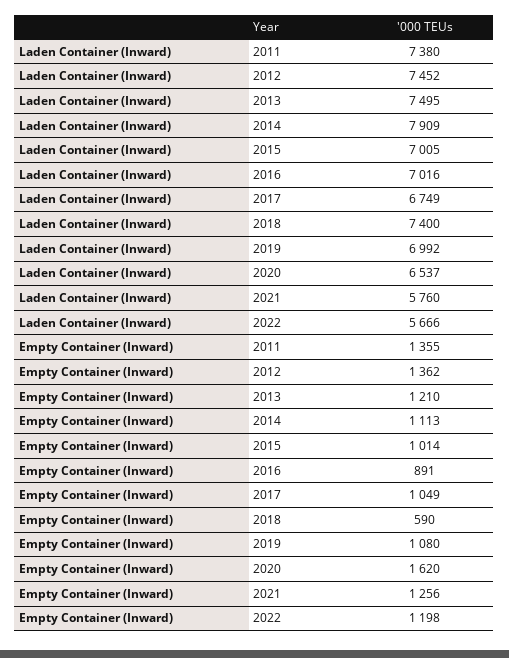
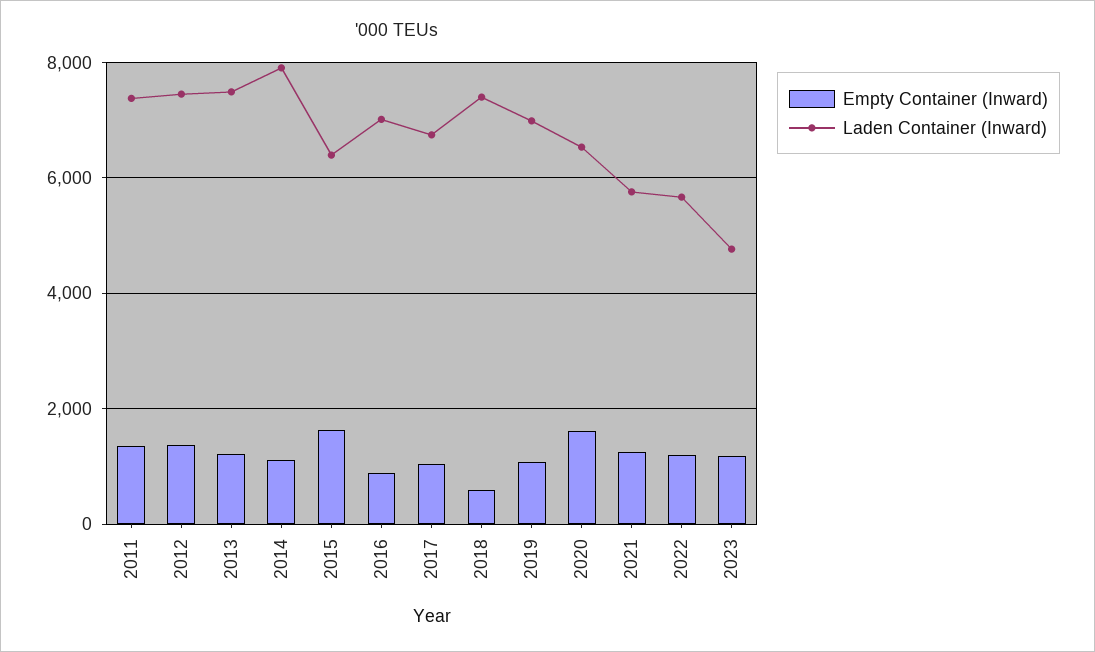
Laden Container (Inward), 2015: 7005 -> 6400
Empty Container (Inward), 2015: 1014 -> 1600
Empty Container (Inward), 2023: none -> 1200
Laden Container (Inward), 2023: none -> 4800

